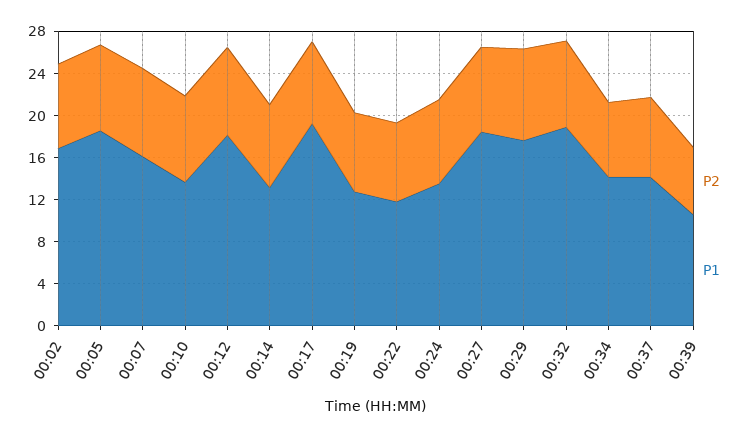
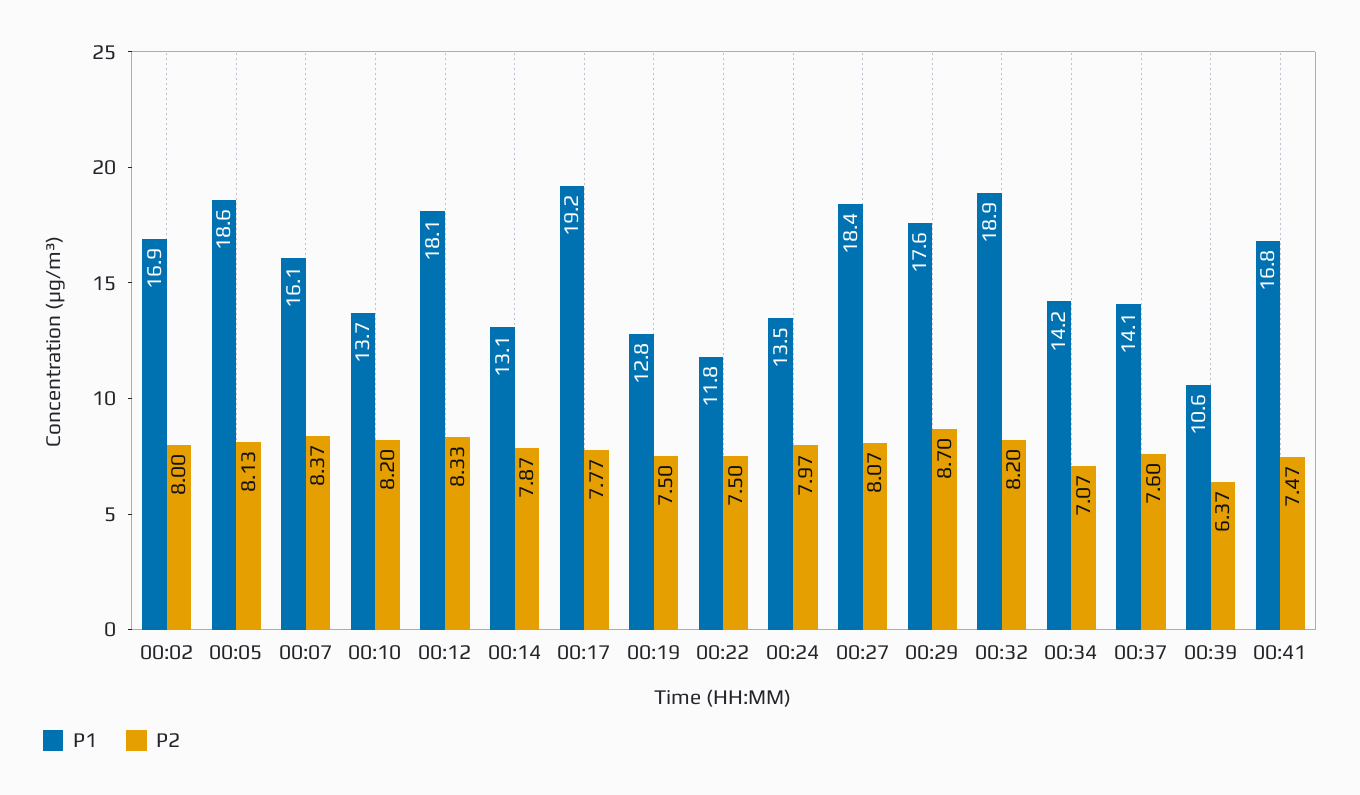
P1, 00:41: none -> 16.8
P2, 00:41: none -> 7.47

